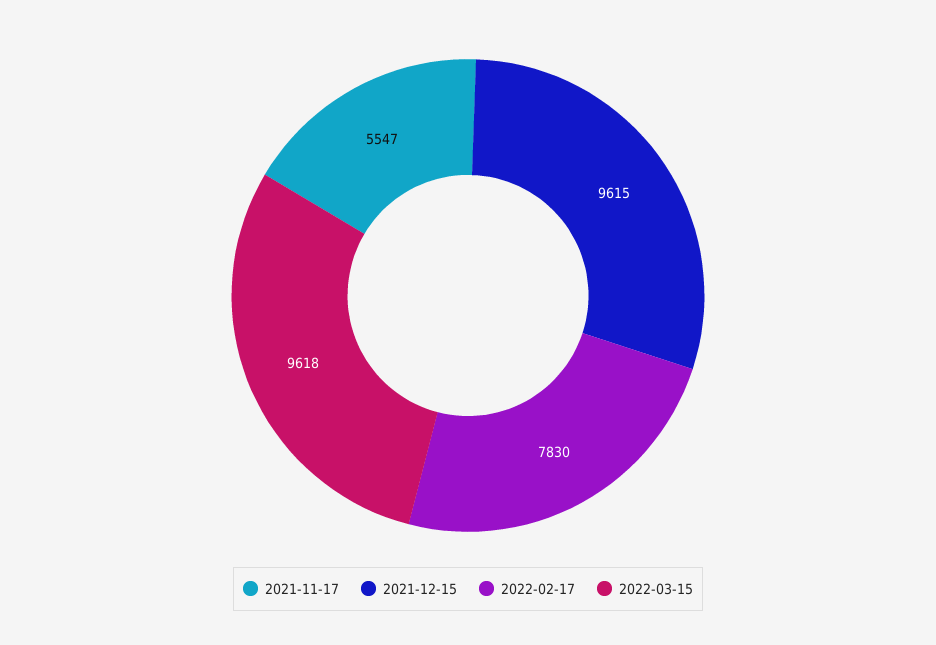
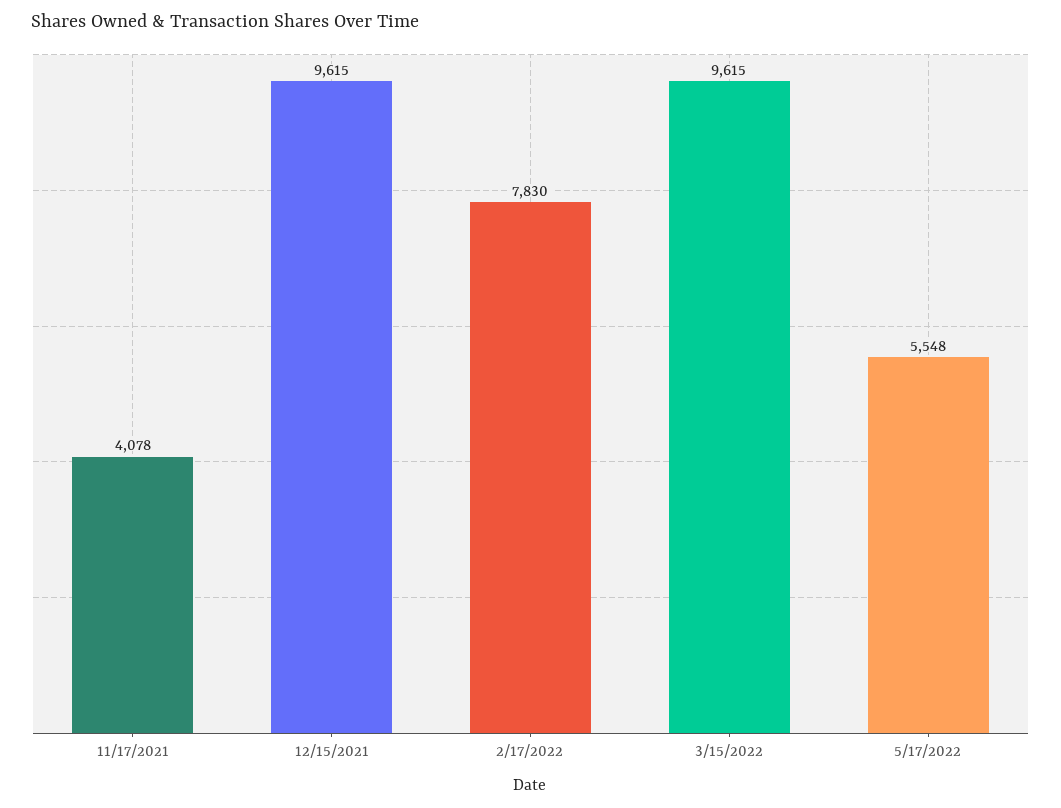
2021-11-17: 5547 -> 4078
2022-03-15: 9618 -> 9615
5/17/2022: none -> 5548

